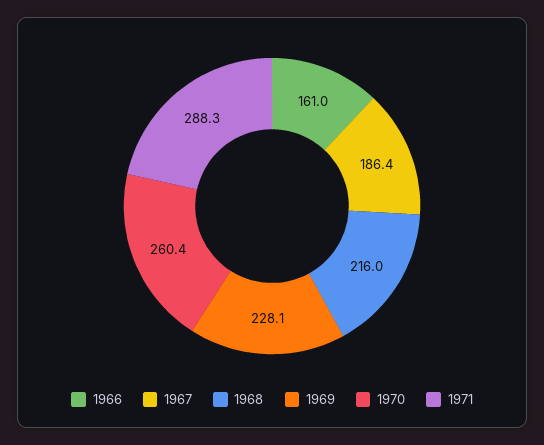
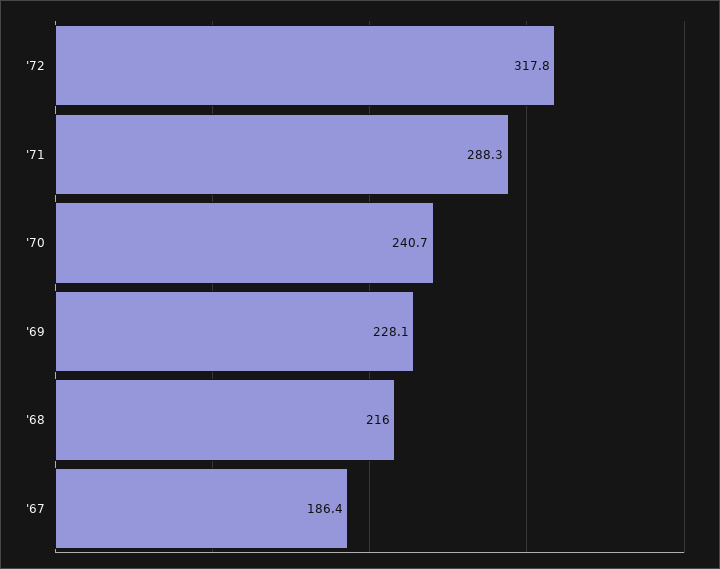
1966: 161 -> none
1970: 260.4 -> 240.7
'72: none -> 317.8

